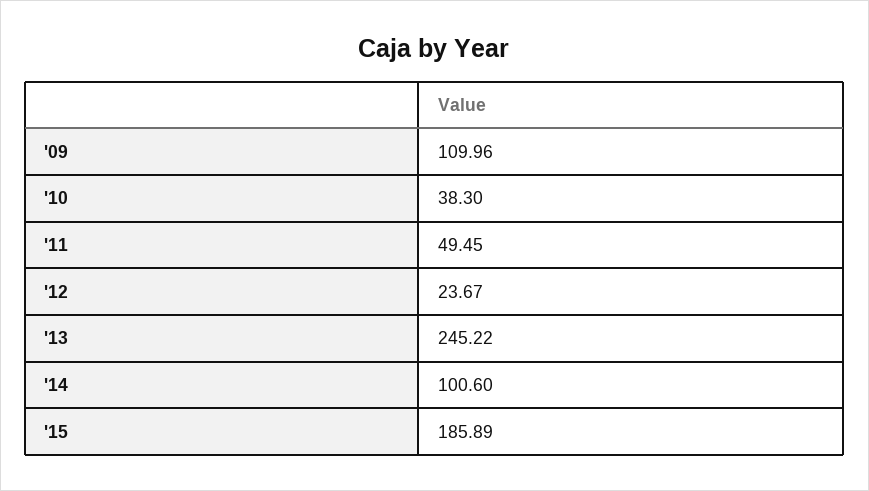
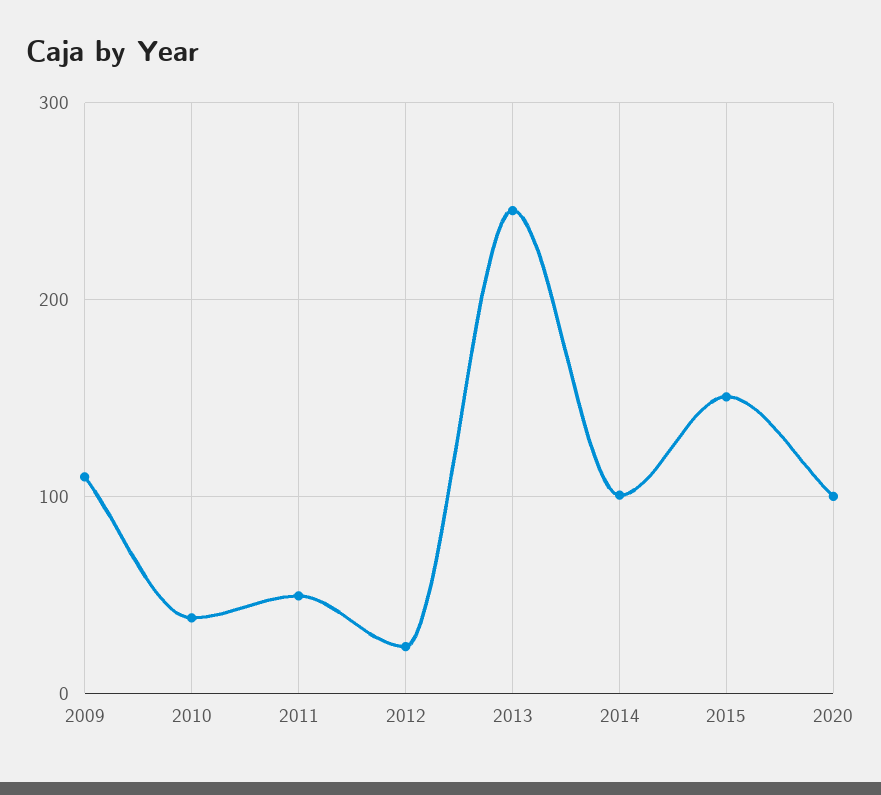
'15: 185.89 -> 150
2020: none -> 100

